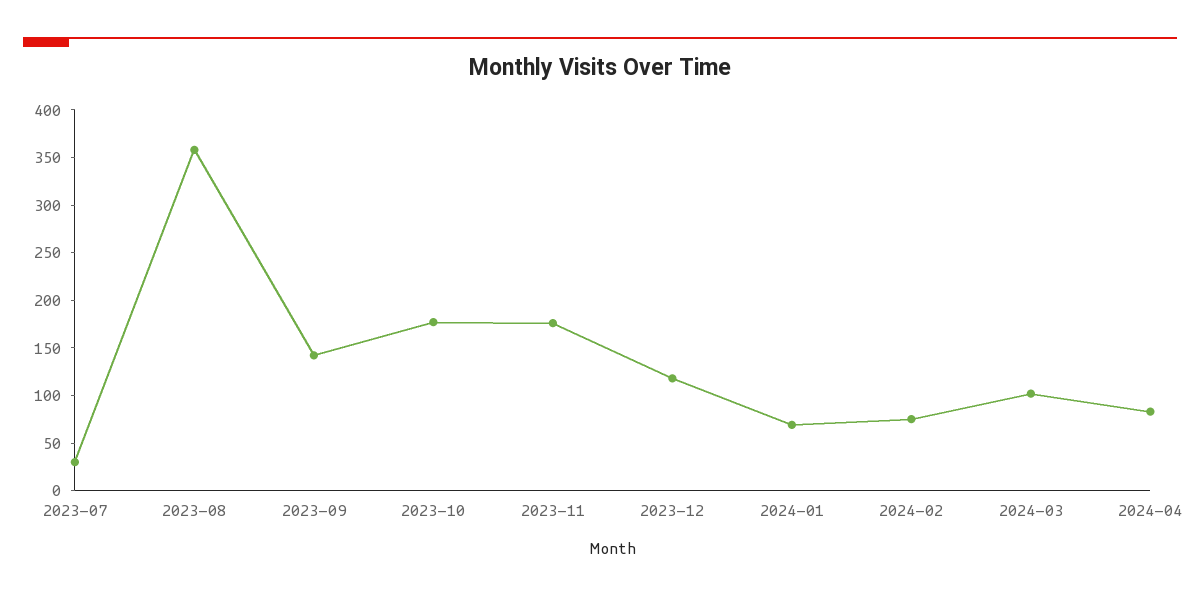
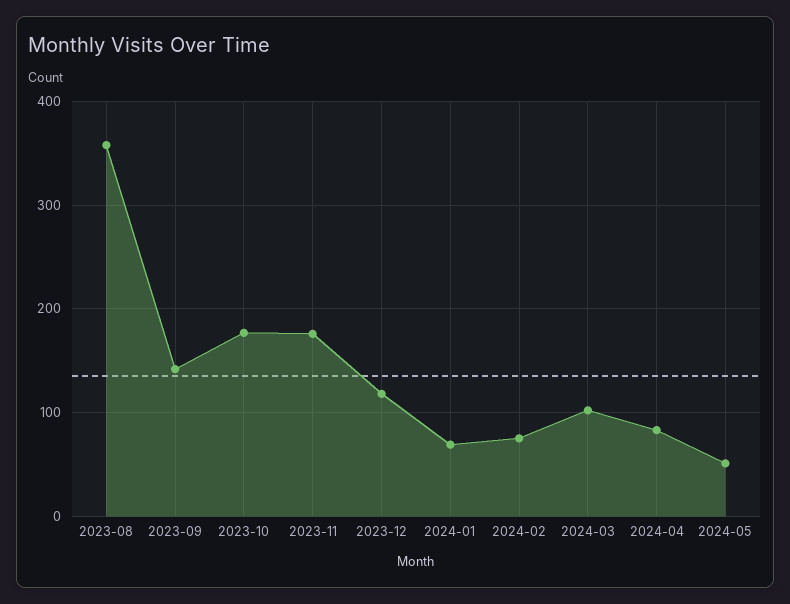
2023-07: 30 -> none
2024-05: none -> 50

